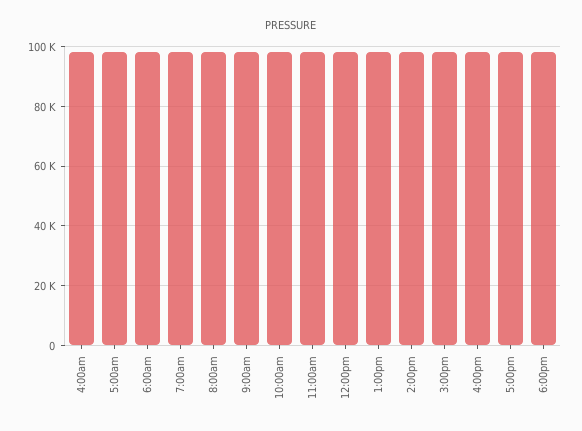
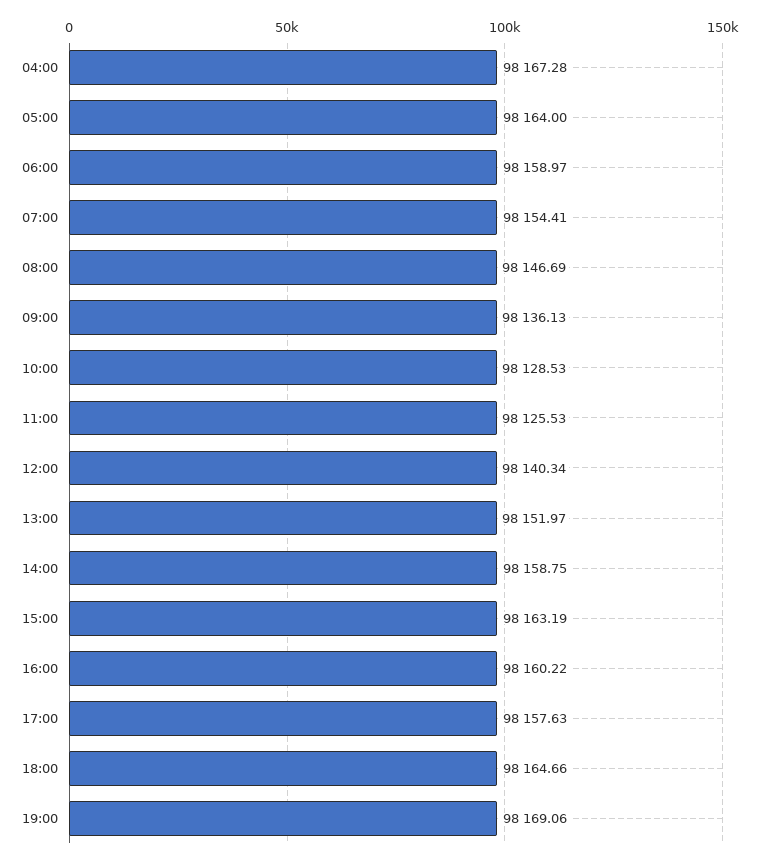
19:00: none -> 98169.06

